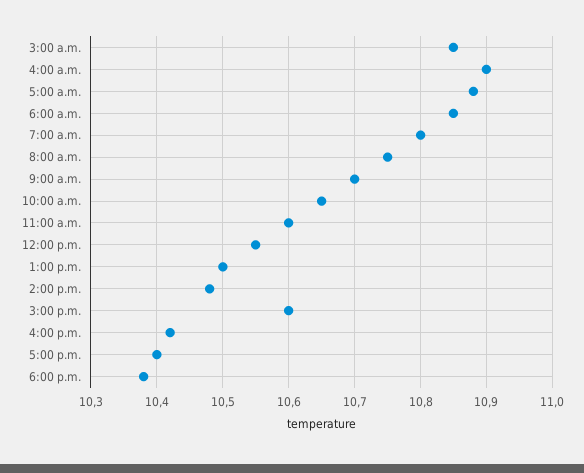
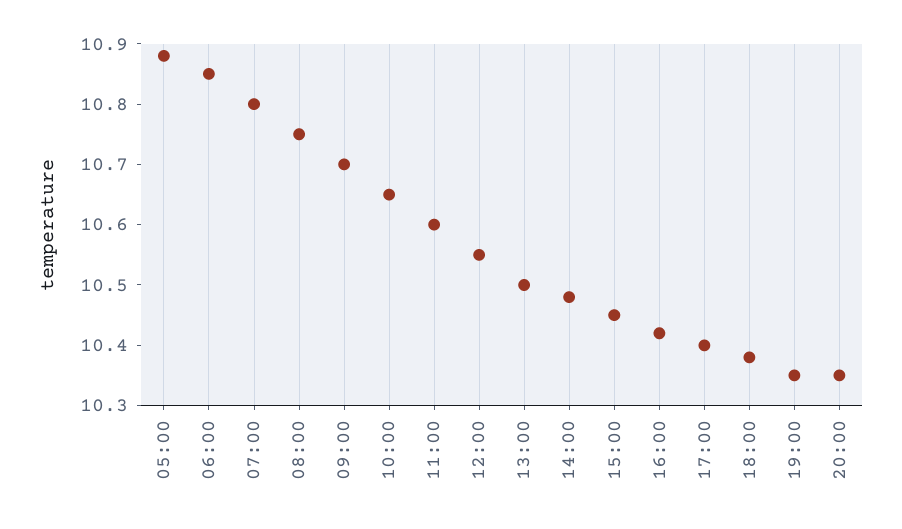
3:00 a.m.: 10.85 -> none
4:00 a.m.: 10.9 -> none
3:00 p.m.: 10.6 -> 10.45
19:00: none -> 10.35
20:00: none -> 10.35

